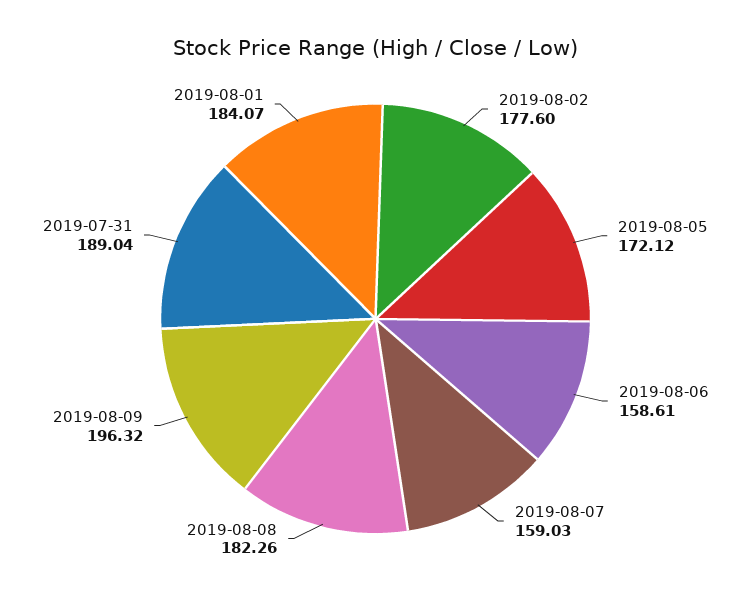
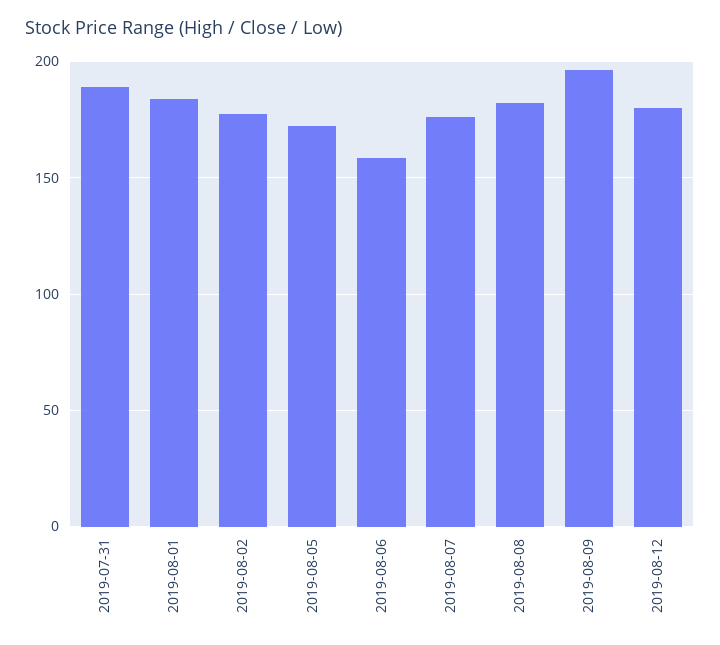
2019-08-07: 159.03 -> 175
2019-08-12: none -> 180

